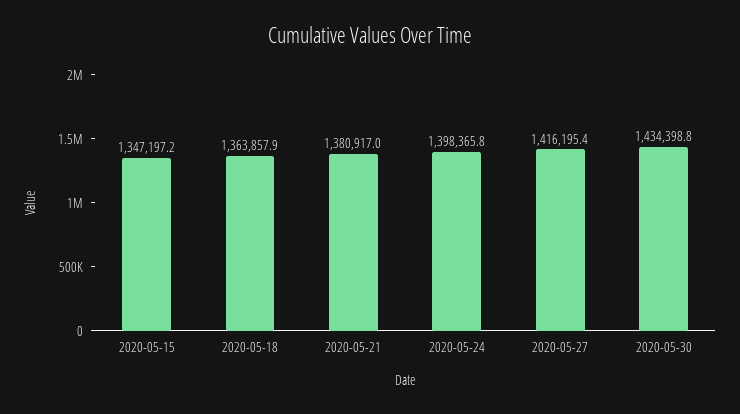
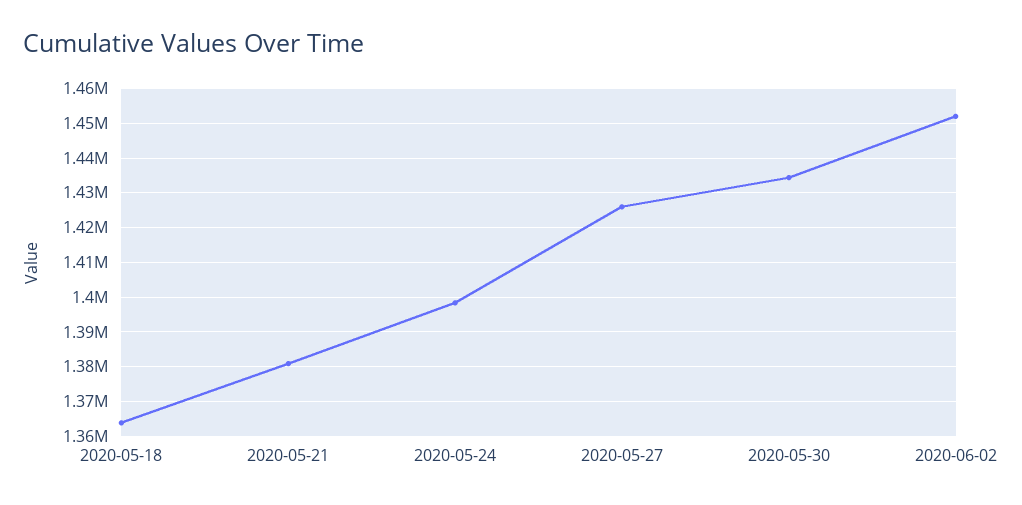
2020-05-15: 1347197.2 -> none
2020-05-27: 1416195.4 -> 1426000
2020-06-02: none -> 1452000

